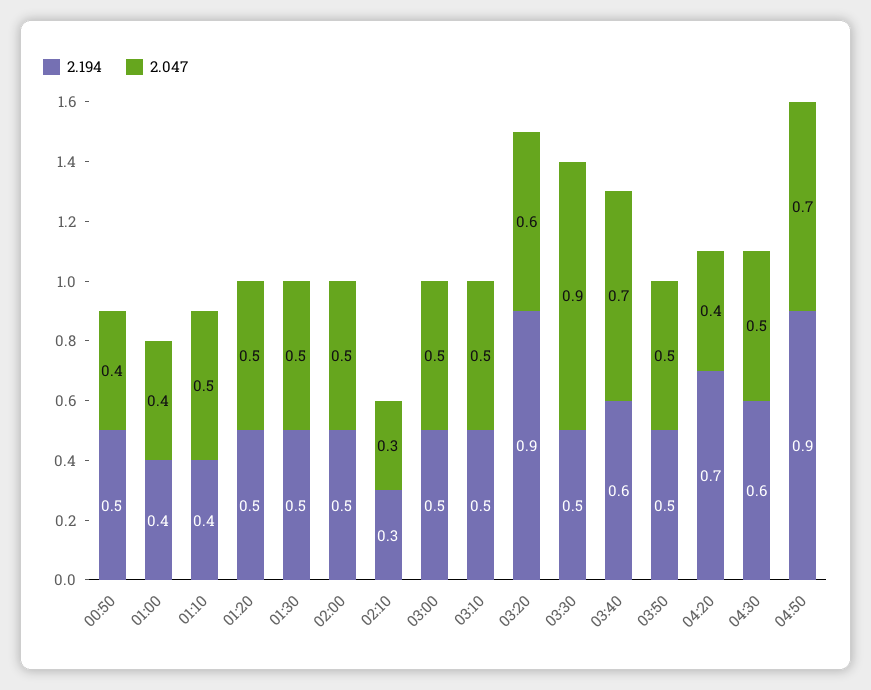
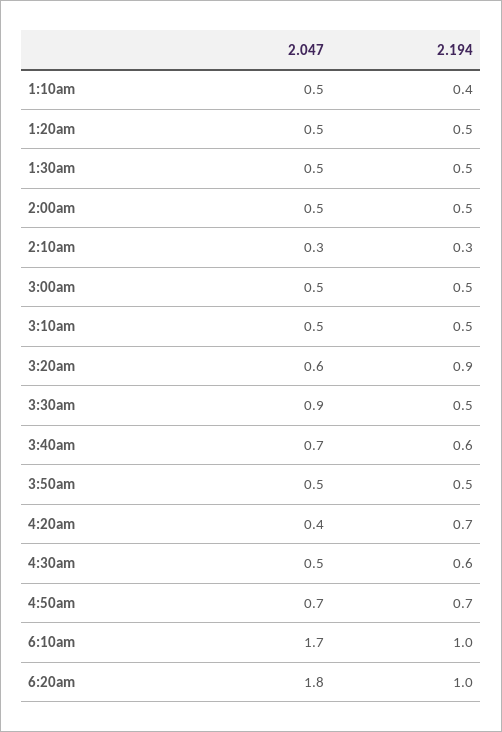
2.194, 00:50: 0.5 -> none
2.047, 00:50: 0.4 -> none
2.194, 01:00: 0.4 -> none
2.047, 01:00: 0.4 -> none
2.194, 04:50: 0.9 -> 0.7
2.047, 6:10am: none -> 1.7
2.194, 6:10am: none -> 1
2.047, 6:20am: none -> 1.8
2.194, 6:20am: none -> 1

